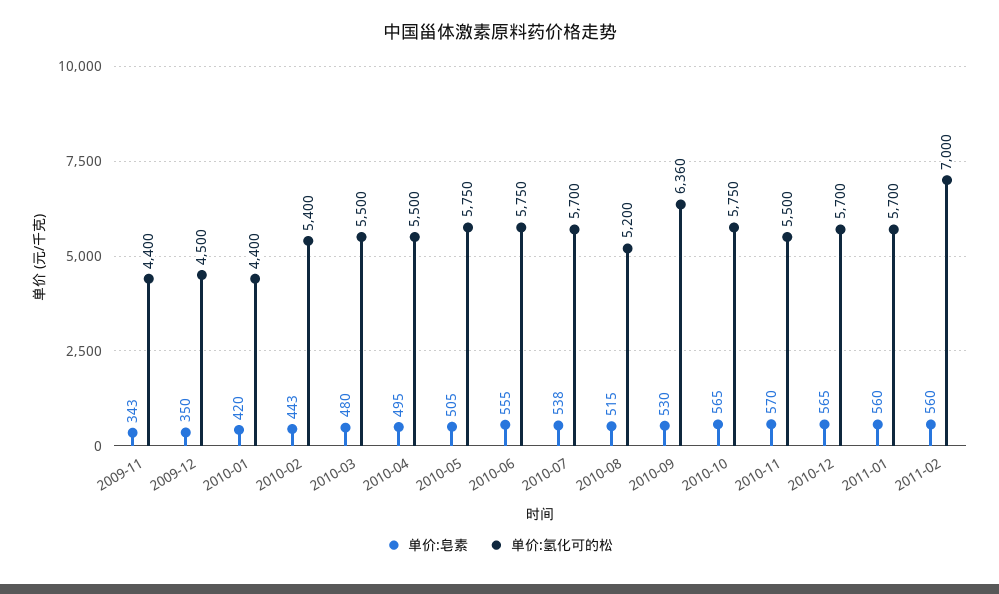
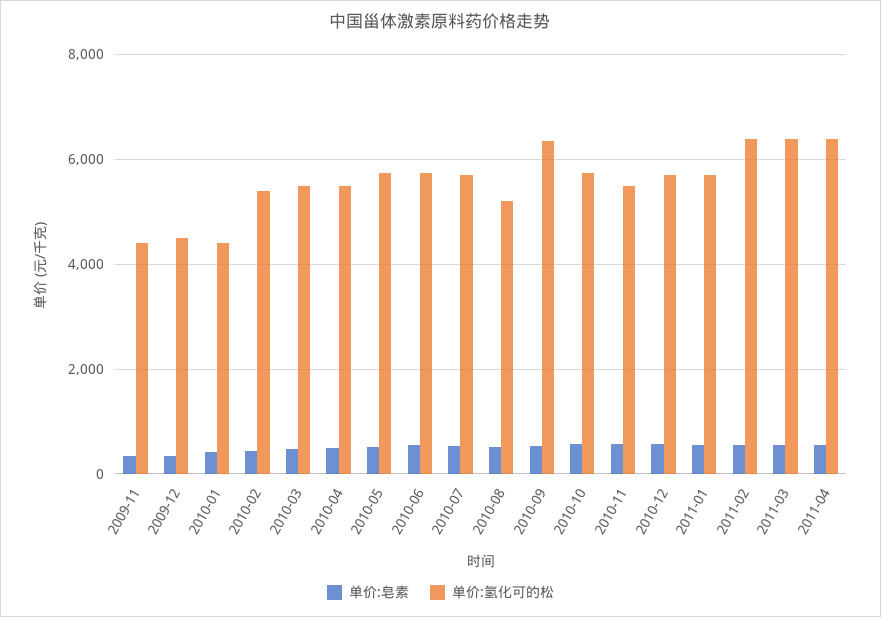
单价:氢化可的松, 2011-02: 7000 -> 6400
单价:皂素, 2011-03: none -> 600
单价:氢化可的松, 2011-03: none -> 6400
单价:皂素, 2011-04: none -> 600
单价:氢化可的松, 2011-04: none -> 6400

